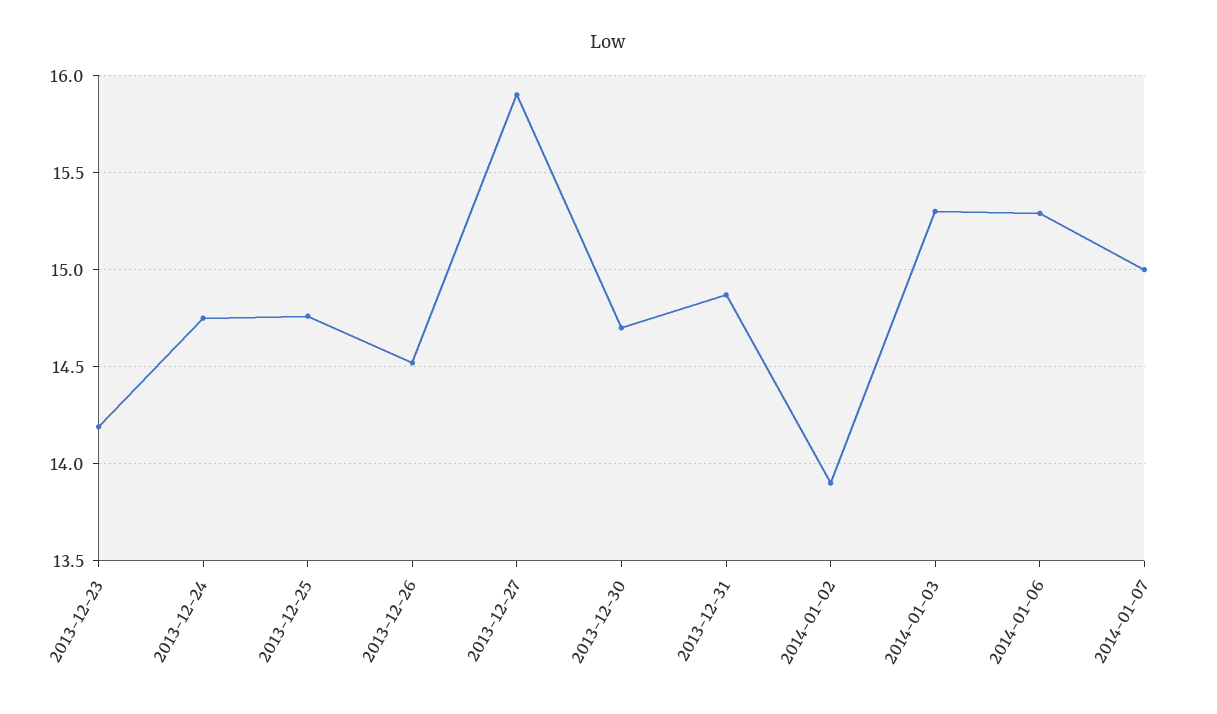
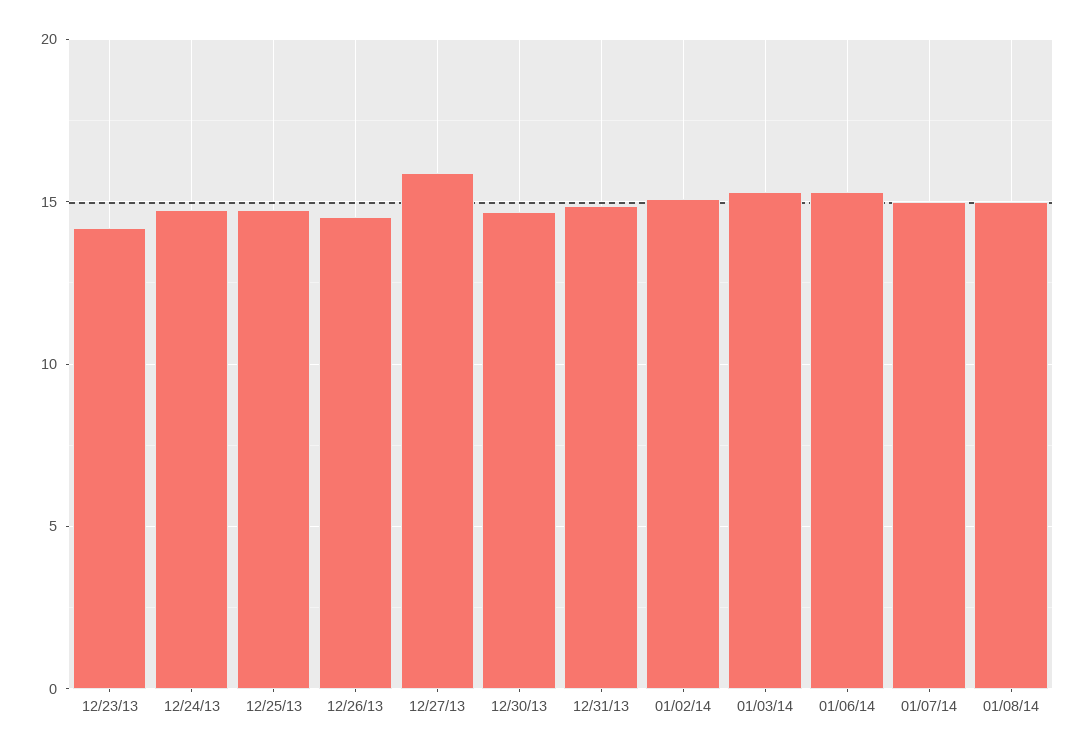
2014-01-02: 13.9 -> 15
01/08/14: none -> 15

